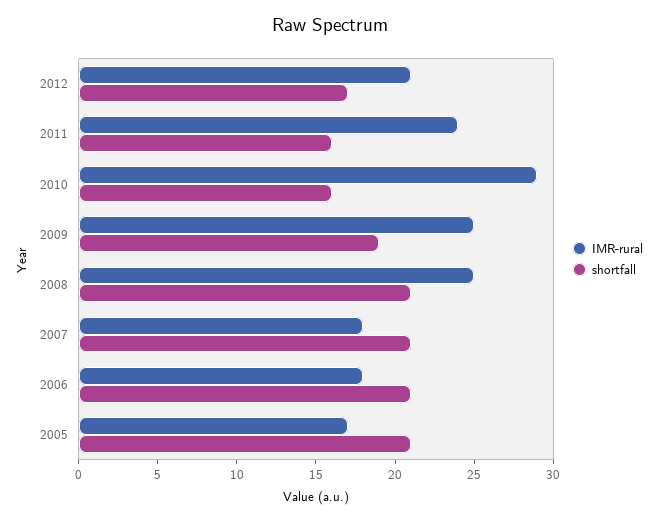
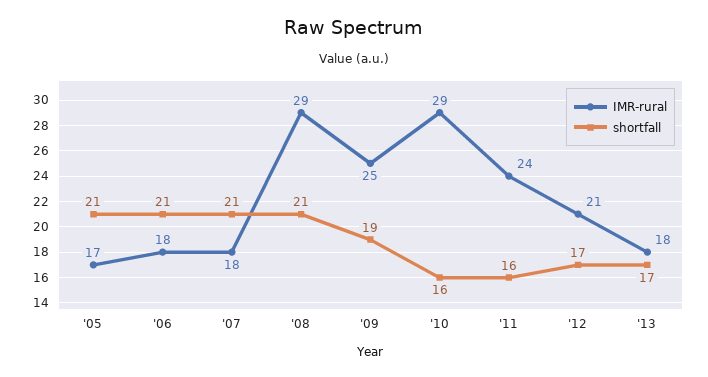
IMR-rural, 2008: 25 -> 29
IMR-rural, '13: none -> 18
shortfall, '13: none -> 17

